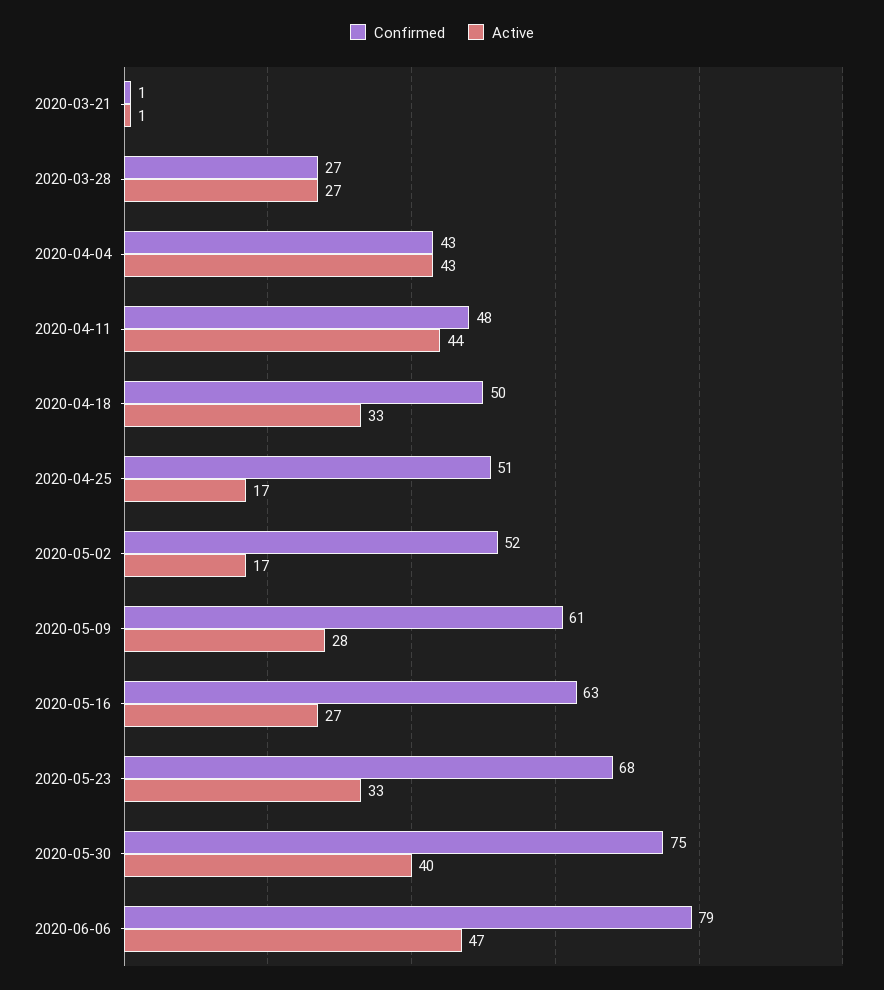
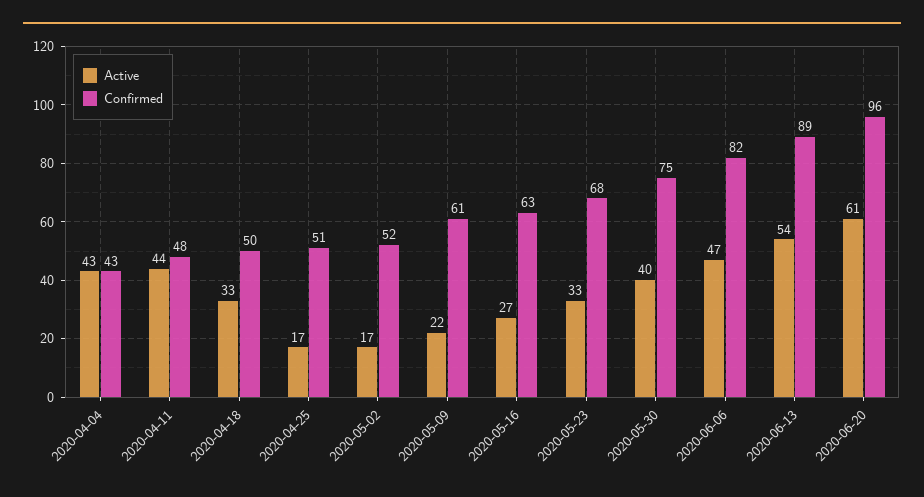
Confirmed, 2020-03-21: 1 -> none
Active, 2020-03-21: 1 -> none
Confirmed, 2020-03-28: 27 -> none
Active, 2020-03-28: 27 -> none
Active, 2020-05-09: 28 -> 22
Confirmed, 2020-06-06: 79 -> 82
Active, 2020-06-13: none -> 54
Confirmed, 2020-06-13: none -> 89
Active, 2020-06-20: none -> 61
Confirmed, 2020-06-20: none -> 96

